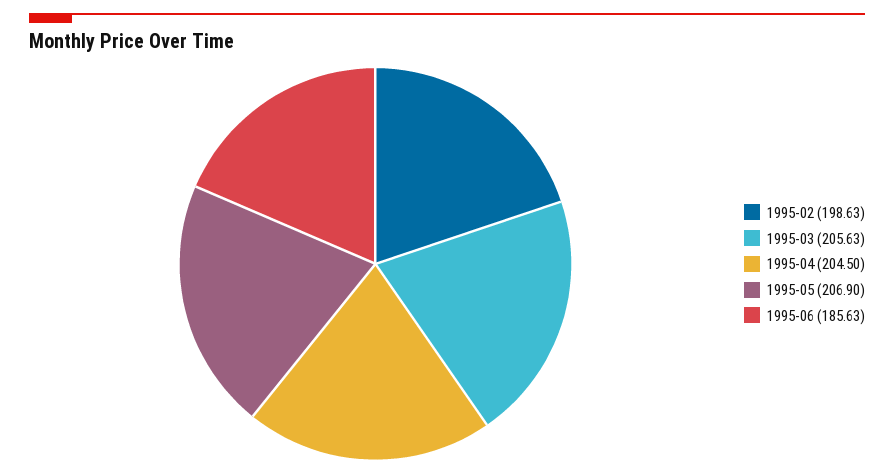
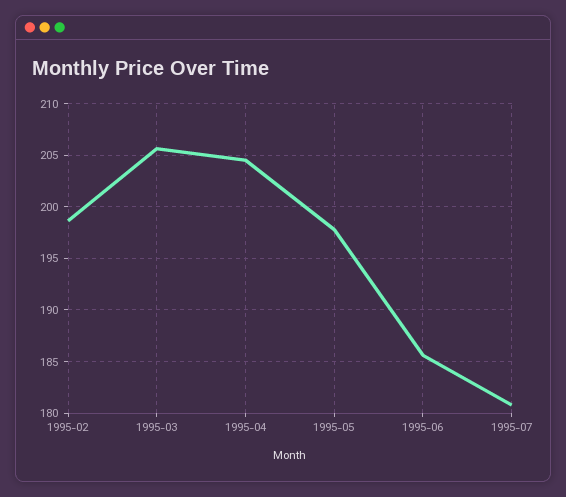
1995-05: 206.9 -> 198
1995-07: none -> 181

